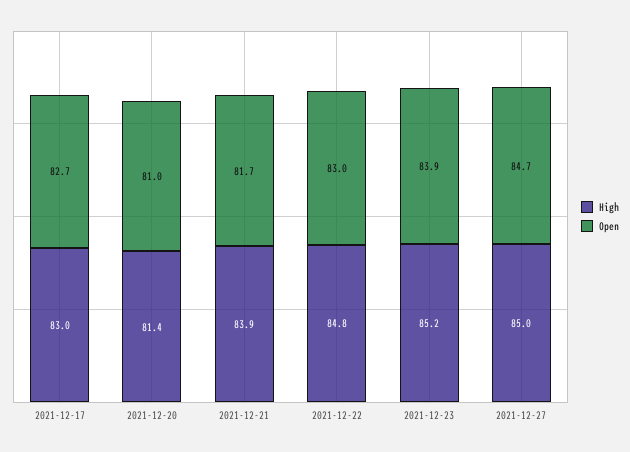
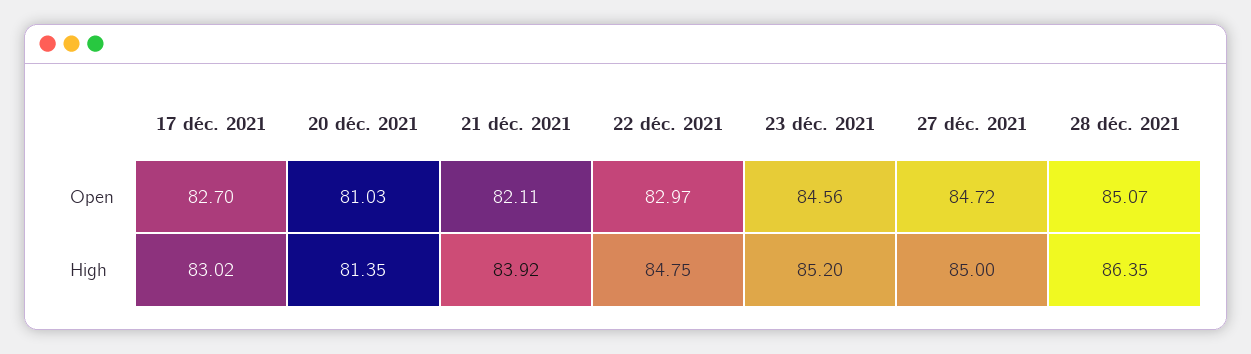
Open, 2021-12-21: 81.7 -> 82.11
Open, 2021-12-23: 83.9 -> 84.56
Open, 28 déc. 2021: none -> 85.07
High, 28 déc. 2021: none -> 86.35

